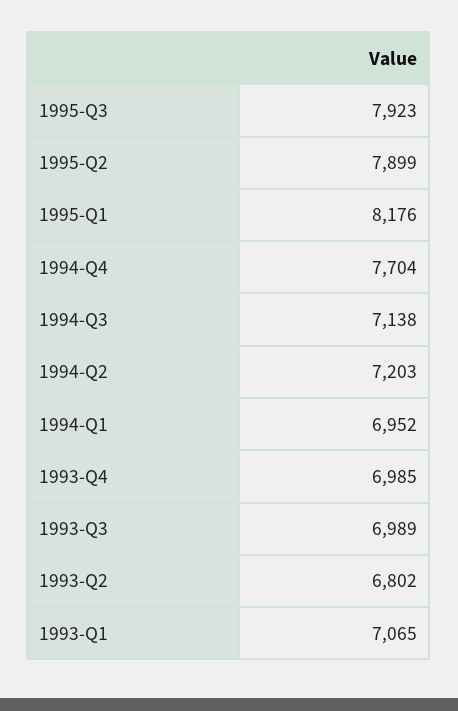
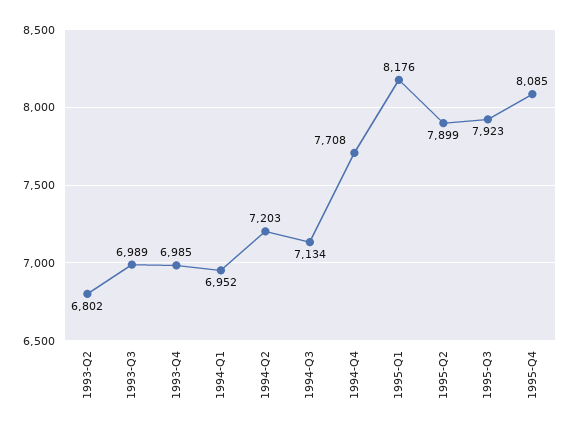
1994-Q4: 7704 -> 7708
1994-Q3: 7138 -> 7134
1993-Q1: 7065 -> none
1995-Q4: none -> 8085

